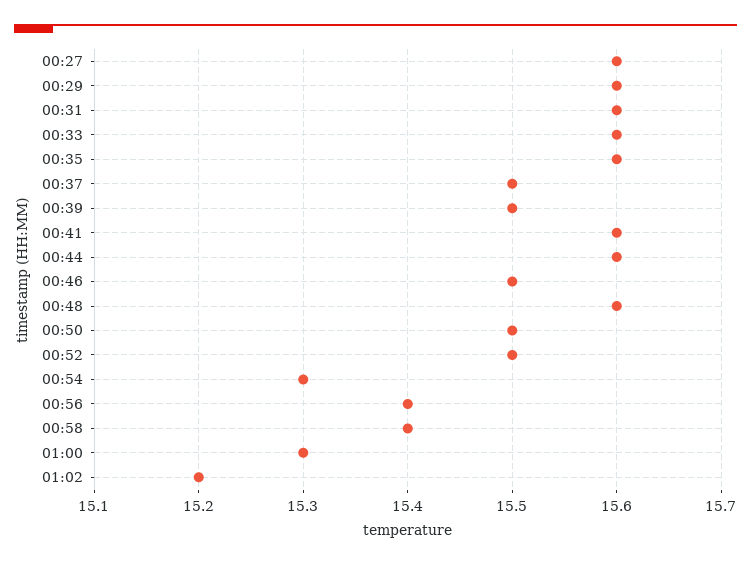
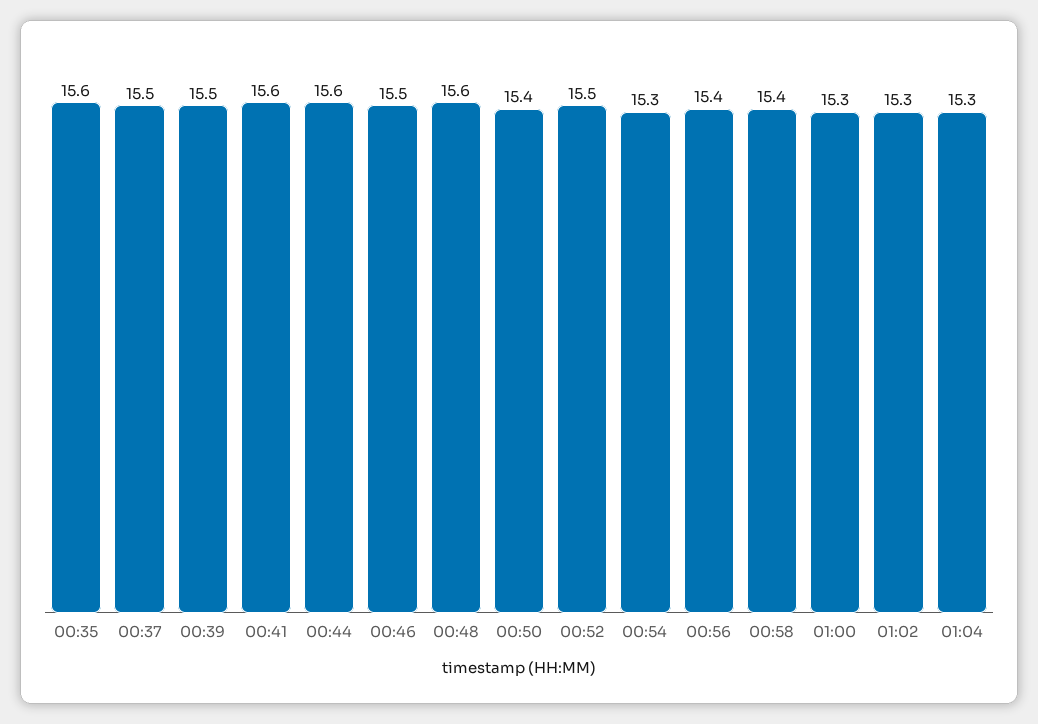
00:27: 15.6 -> none
00:29: 15.6 -> none
00:31: 15.6 -> none
00:33: 15.6 -> none
00:50: 15.5 -> 15.4
01:02: 15.2 -> 15.3
01:04: none -> 15.3

